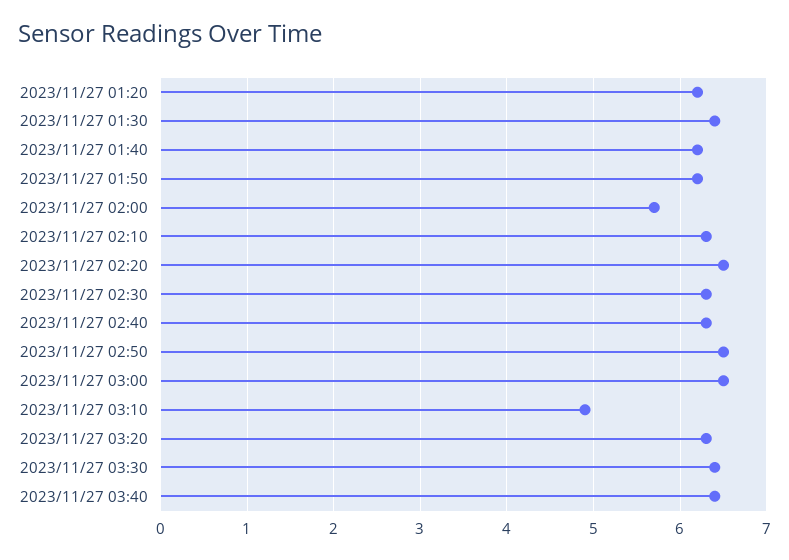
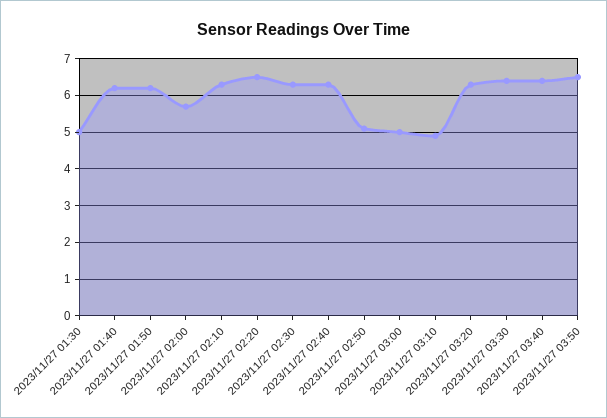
2023/11/27 01:20: 6.2 -> none
2023/11/27 01:30: 6.4 -> 5
2023/11/27 02:50: 6.5 -> 5
2023/11/27 03:00: 6.5 -> 5
2023/11/27 03:50: none -> 6.5

